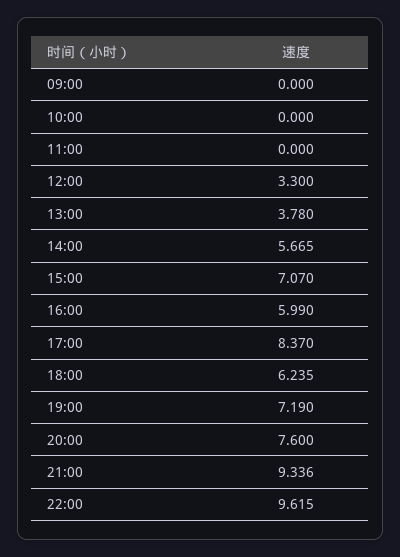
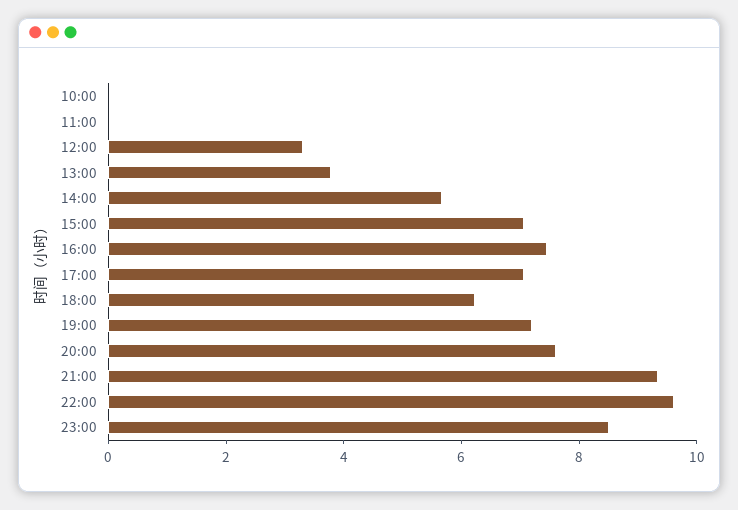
09:00: 0 -> none
16:00: 5.99 -> 7.5
17:00: 8.37 -> 7
23:00: none -> 8.5

